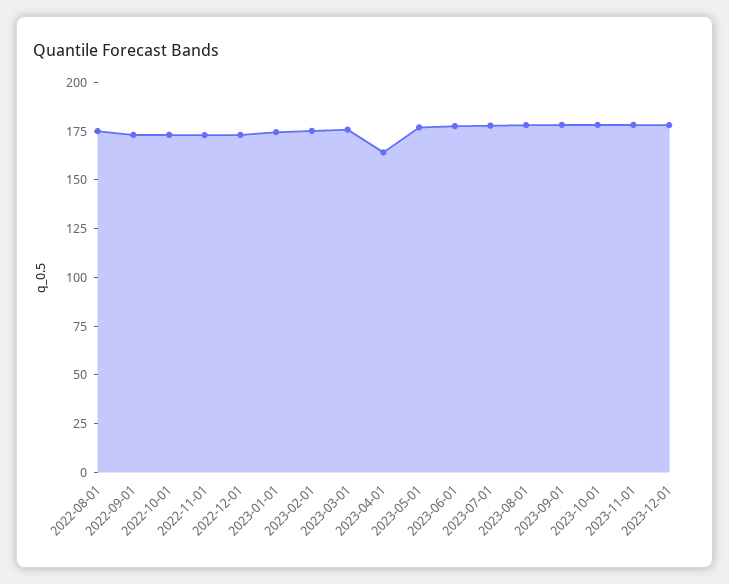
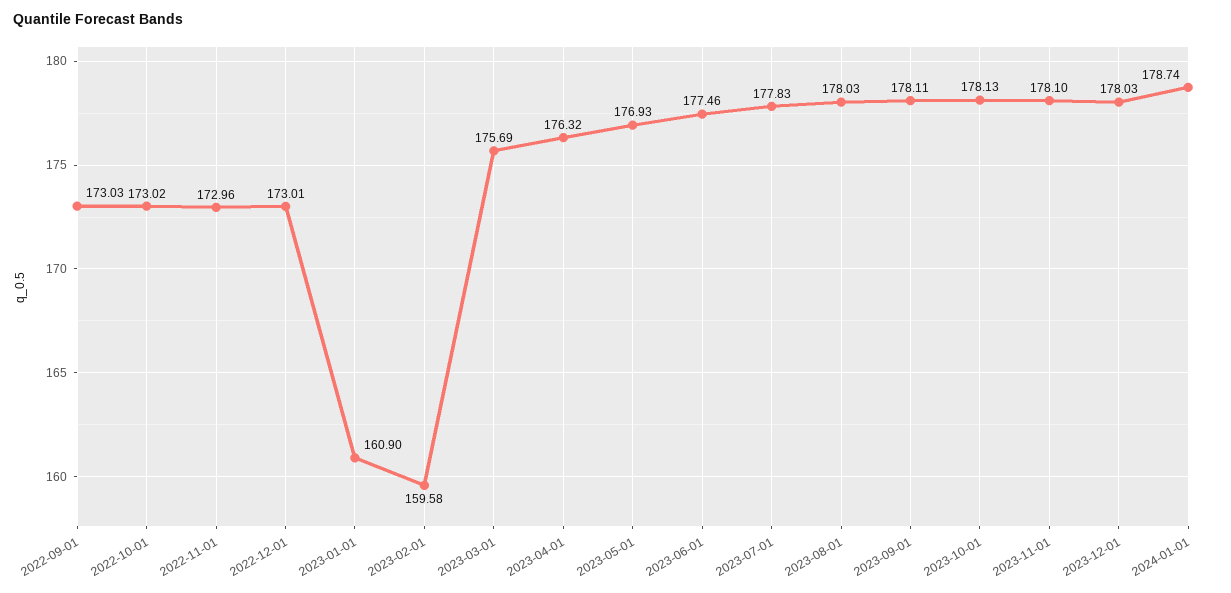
2022-08-01: 175 -> none
2023-01-01: 175 -> 160.9
2023-02-01: 175 -> 159.58
2023-04-01: 165 -> 176.32
2024-01-01: none -> 178.74

